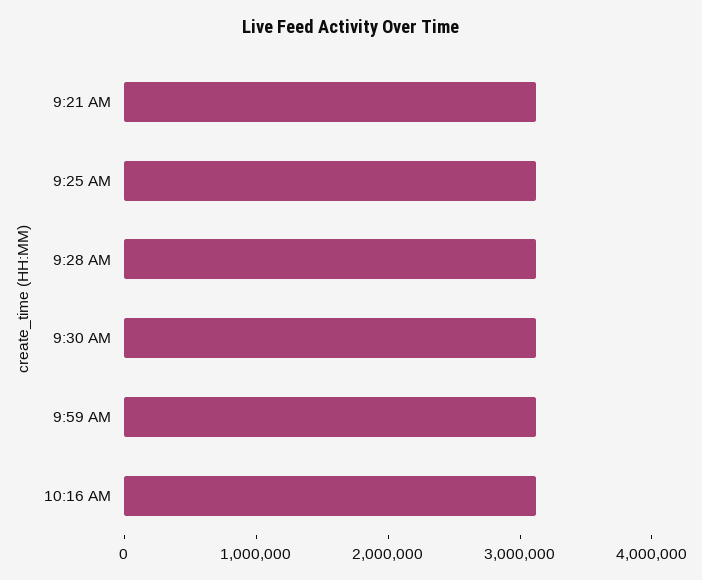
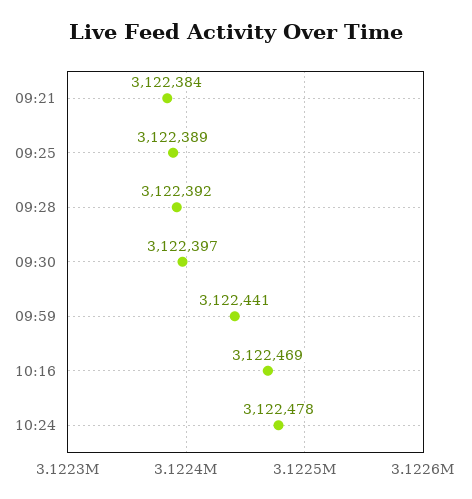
10:24: none -> 3122478

